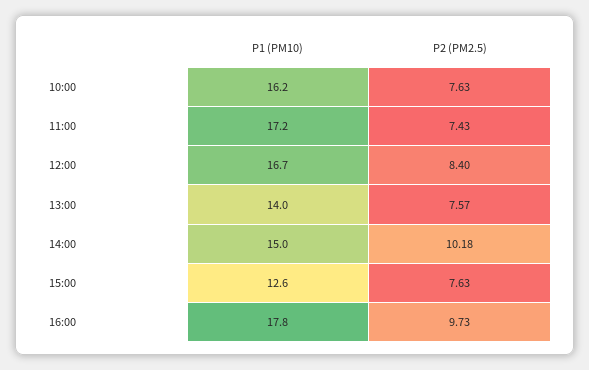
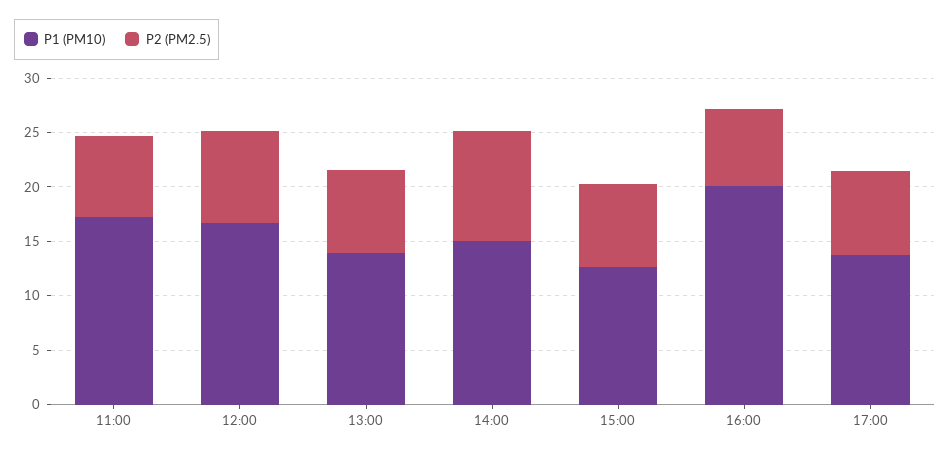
P1 (PM10), 10:00: 16.2 -> none
P2 (PM2.5), 10:00: 7.63 -> none
P1 (PM10), 16:00: 17.8 -> 20
P2 (PM2.5), 16:00: 9.73 -> 7
P1 (PM10), 17:00: none -> 14
P2 (PM2.5), 17:00: none -> 8

